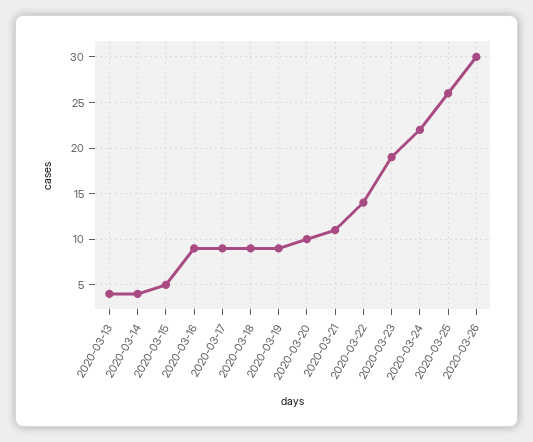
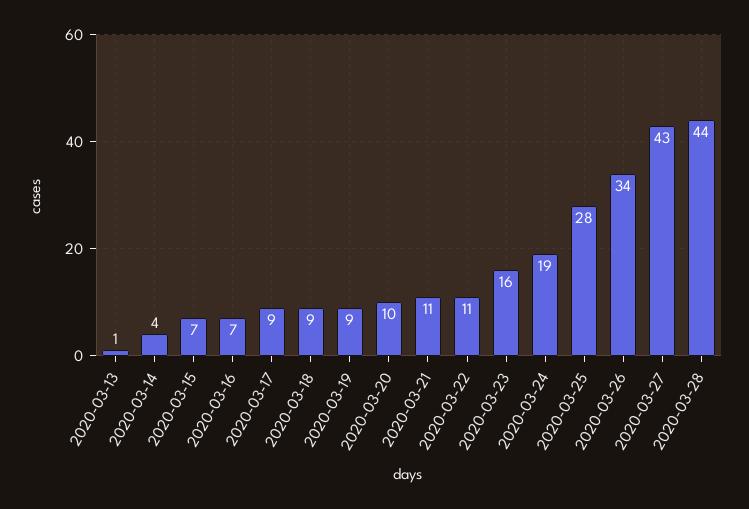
2020-03-13: 4 -> 1
2020-03-15: 5 -> 7
2020-03-16: 9 -> 7
2020-03-22: 14 -> 11
2020-03-23: 19 -> 16
2020-03-24: 22 -> 19
2020-03-25: 26 -> 28
2020-03-26: 30 -> 34
2020-03-27: none -> 43
2020-03-28: none -> 44

